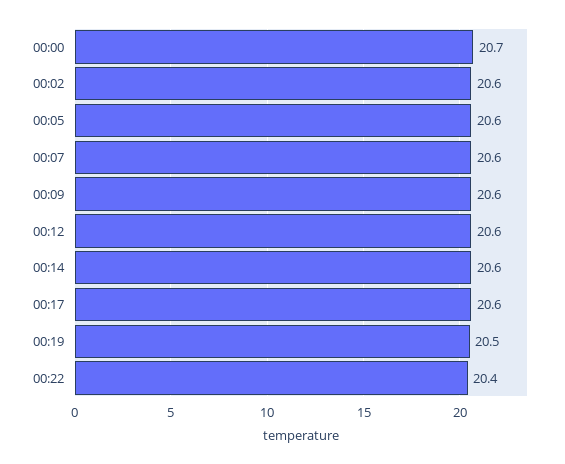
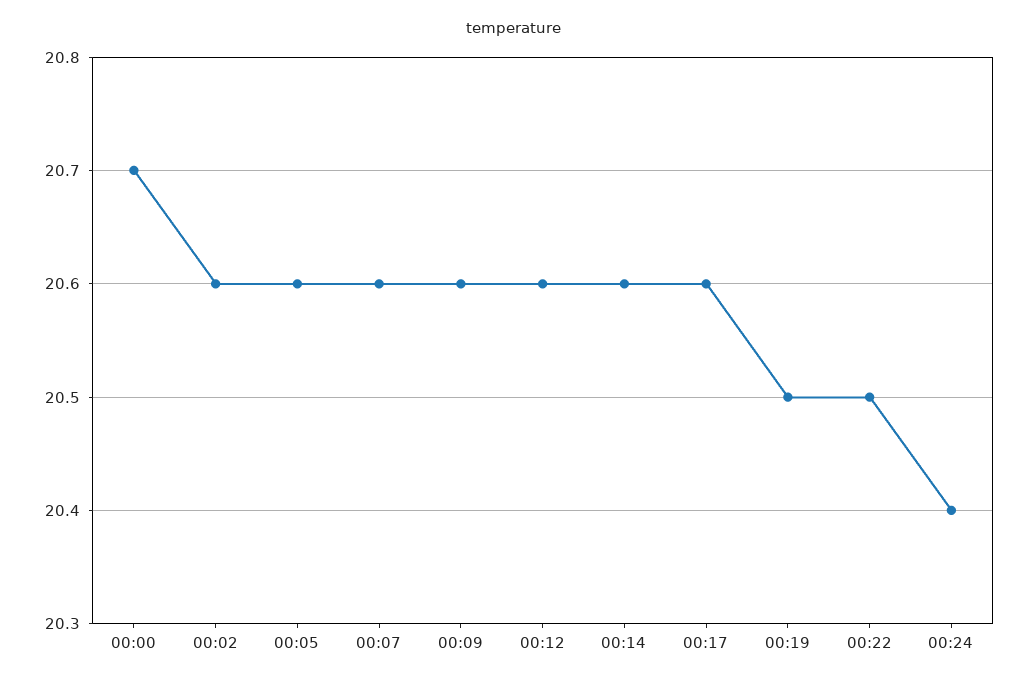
00:22: 20.4 -> 20.5
00:24: none -> 20.4

